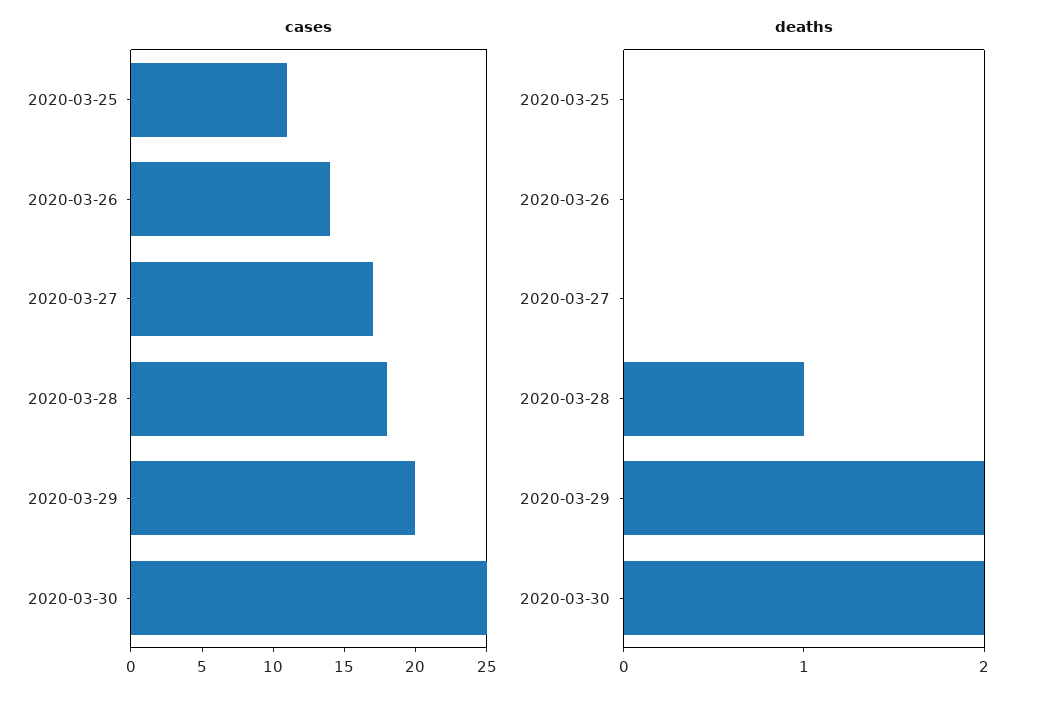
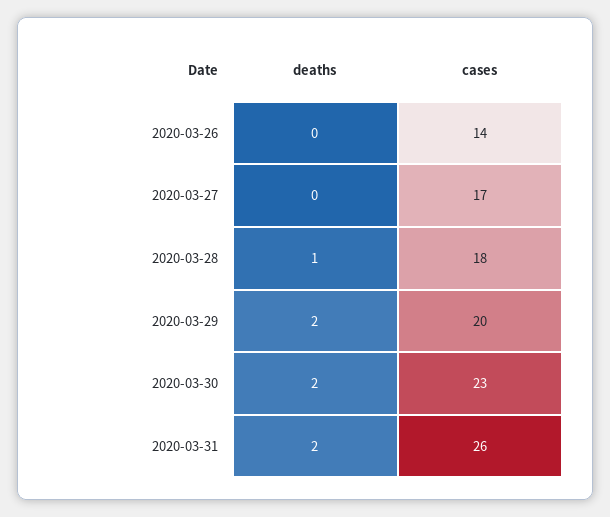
cases, 2020-03-25: 11 -> none
cases, 2020-03-30: 25 -> 23
deaths, 2020-03-25: 0 -> none
deaths, 2020-03-31: none -> 2
cases, 2020-03-31: none -> 26

